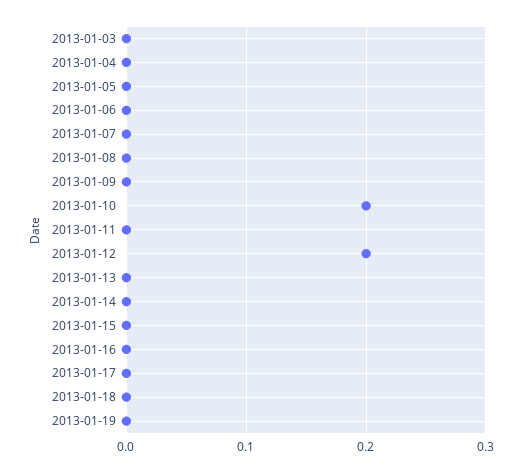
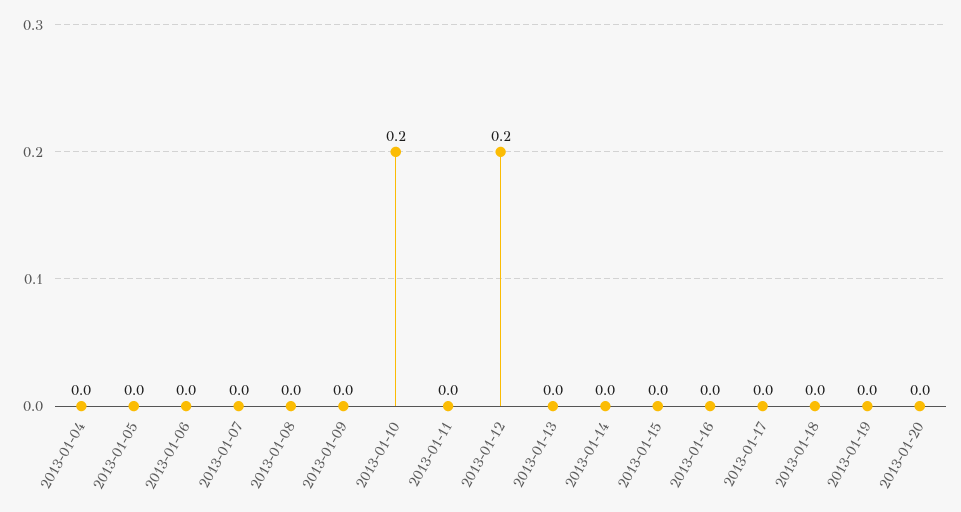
2013-01-03: 0 -> none
2013-01-20: none -> 0

